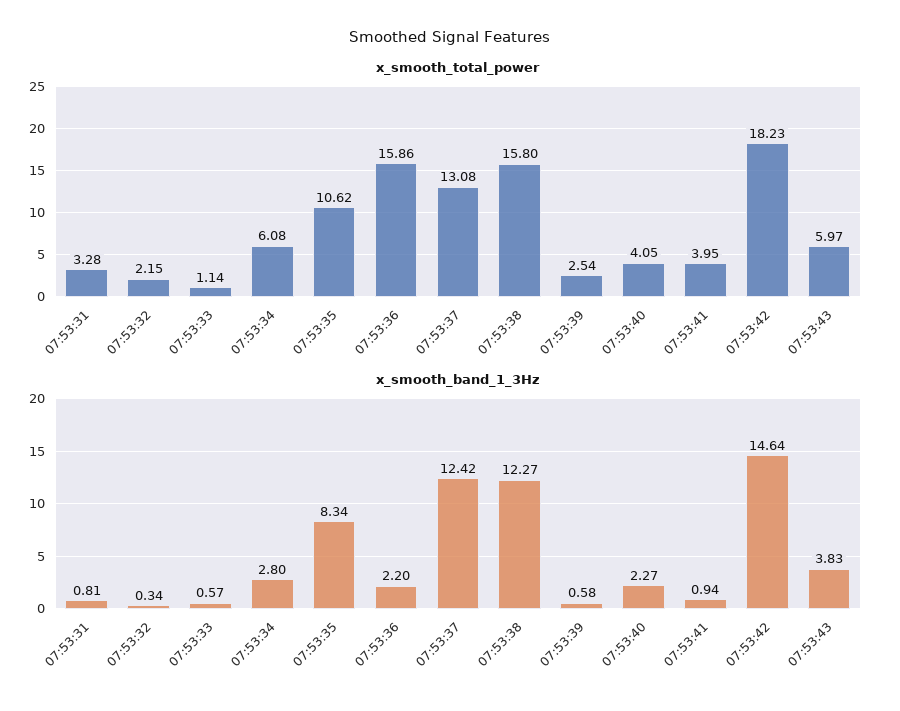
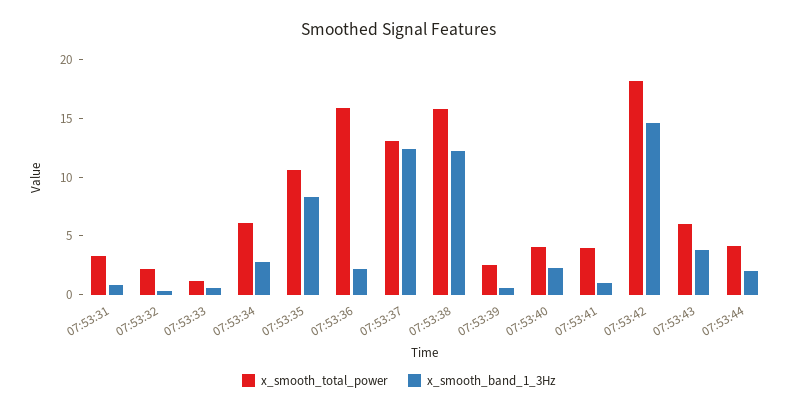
x_smooth_total_power, 07:53:44: none -> 4
x_smooth_band_1_3Hz, 07:53:44: none -> 2

